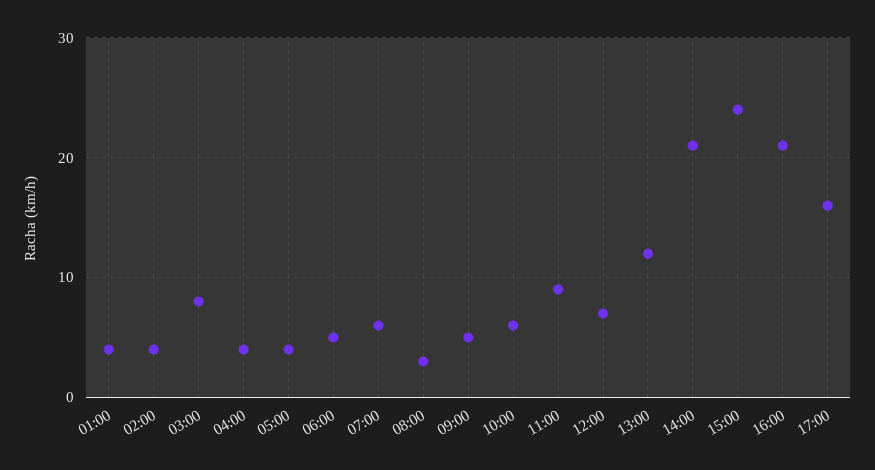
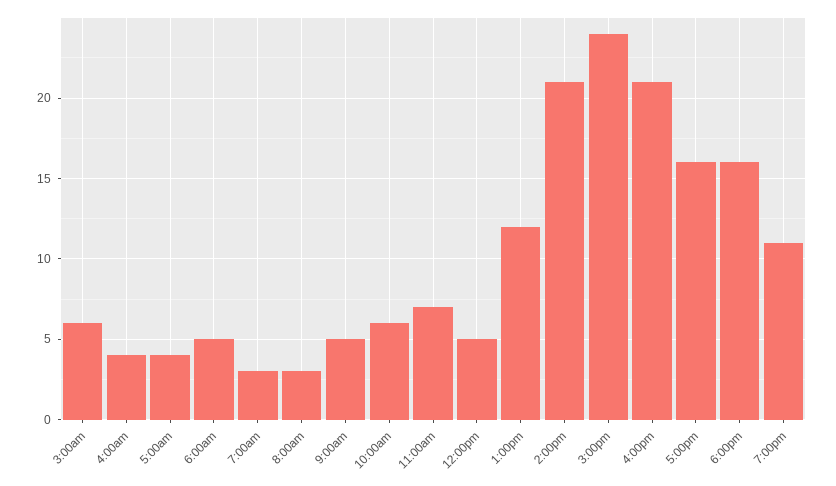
01:00: 4 -> none
02:00: 4 -> none
03:00: 8 -> 6
07:00: 6 -> 3
11:00: 9 -> 7
12:00: 7 -> 5
6:00pm: none -> 16
7:00pm: none -> 11

